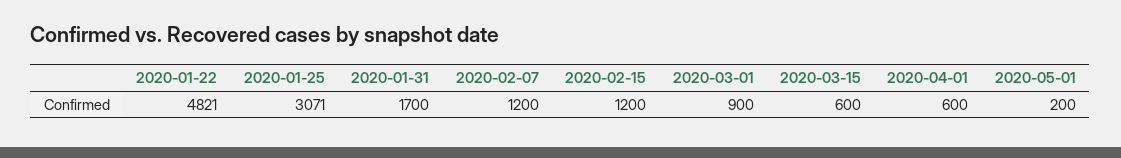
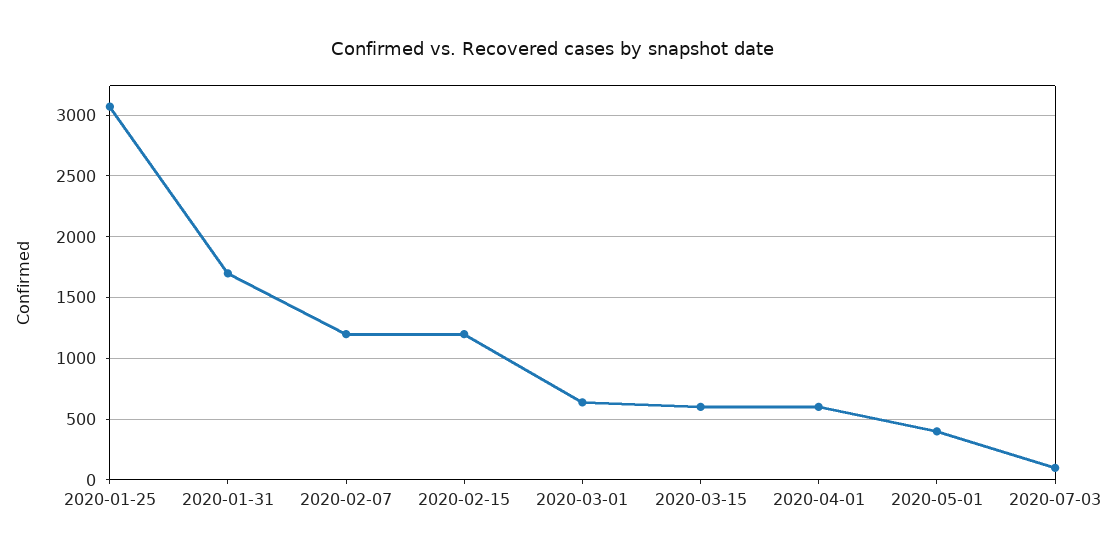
2020-01-22: 4821 -> none
2020-03-01: 900 -> 650
2020-05-01: 200 -> 400
2020-07-03: none -> 100

